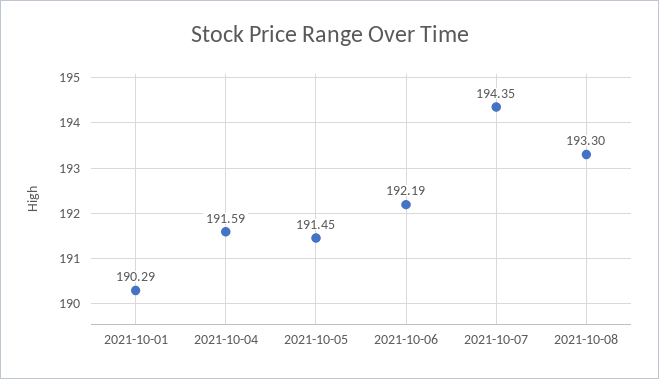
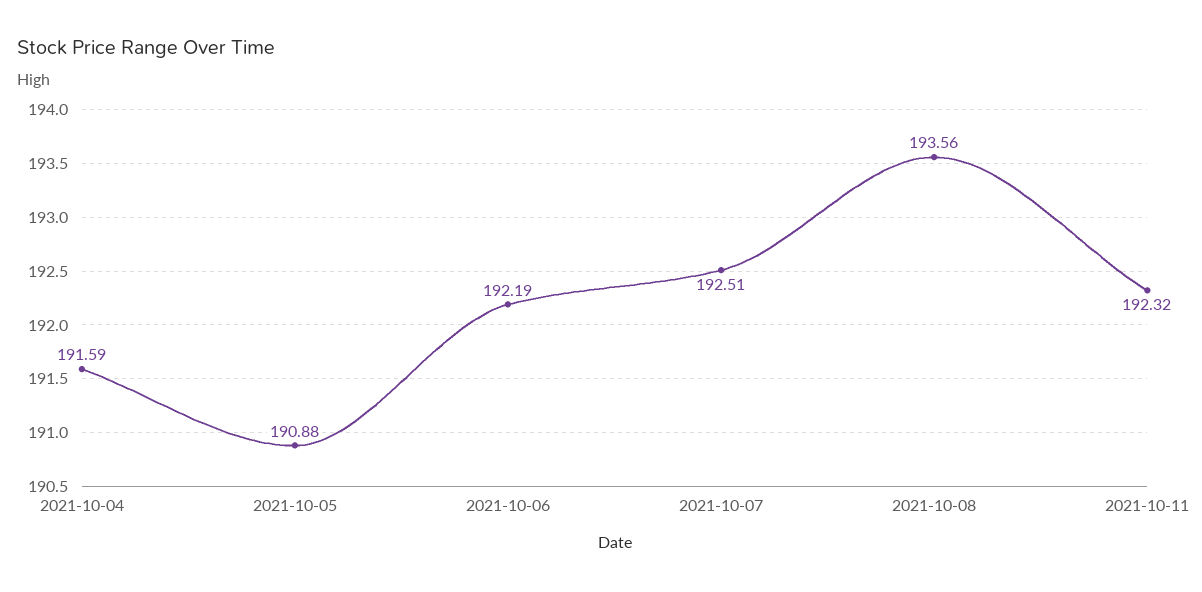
2021-10-01: 190.29 -> none
2021-10-05: 191.45 -> 190.88
2021-10-07: 194.35 -> 192.51
2021-10-08: 193.3 -> 193.56
2021-10-11: none -> 192.32

